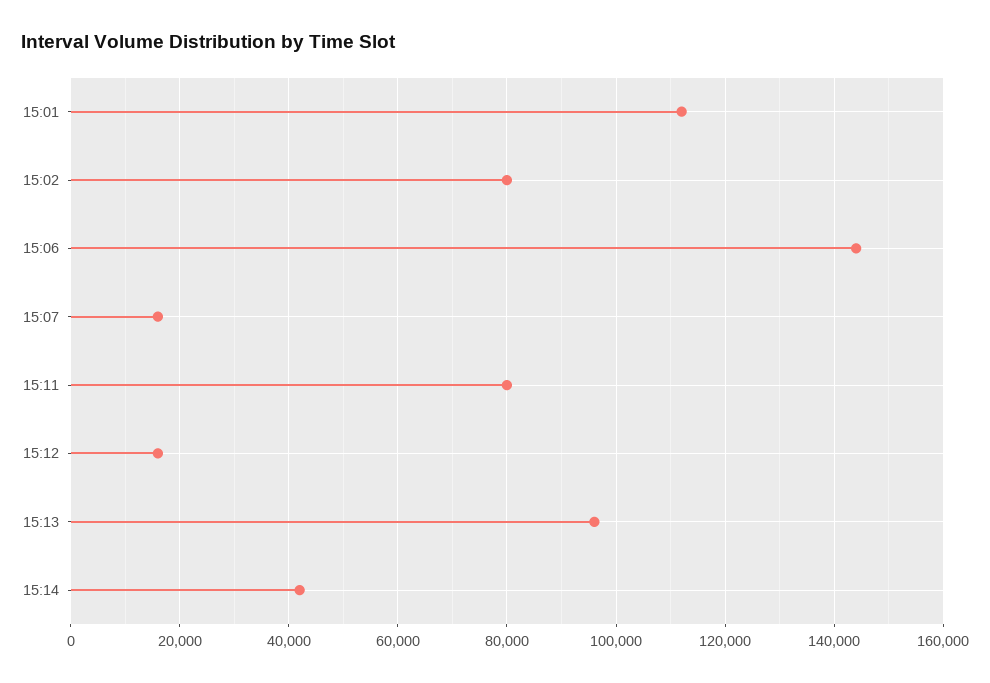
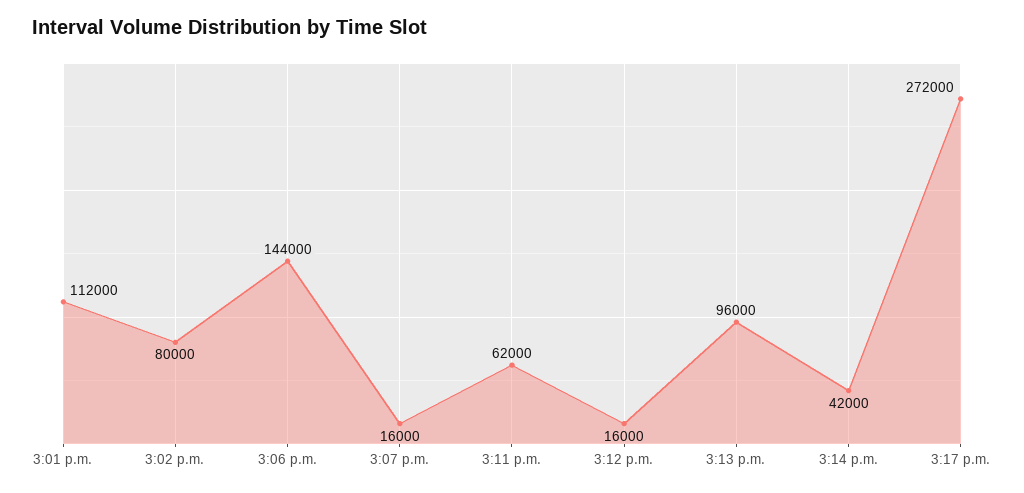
15:11: 80000 -> 62000
3:17 p.m.: none -> 272000

